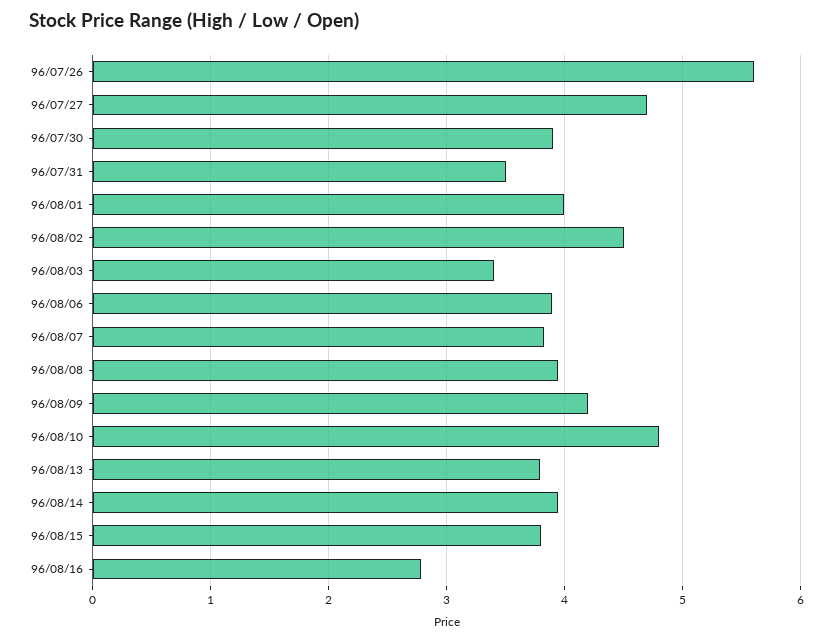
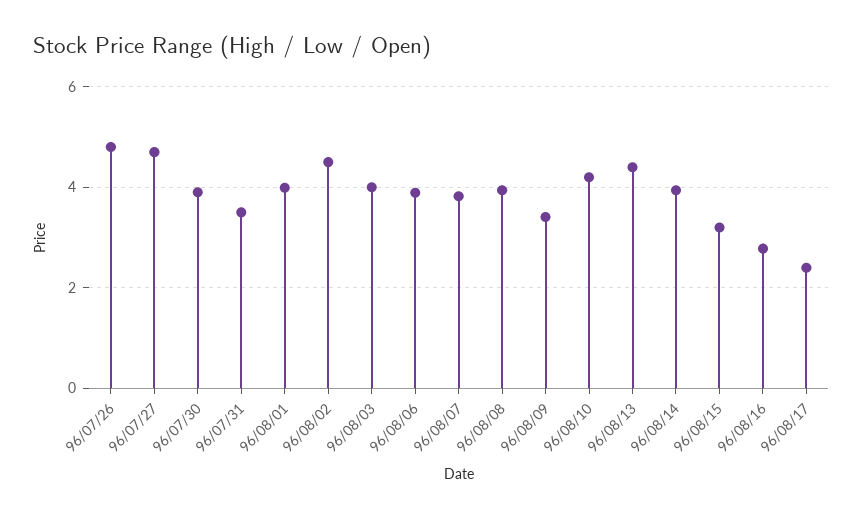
96/07/26: 5.6 -> 4.8
96/08/03: 3.4 -> 4
96/08/09: 4.2 -> 3.4
96/08/10: 4.8 -> 4.2
96/08/13: 3.8 -> 4.4
96/08/15: 3.8 -> 3.2
96/08/17: none -> 2.4

